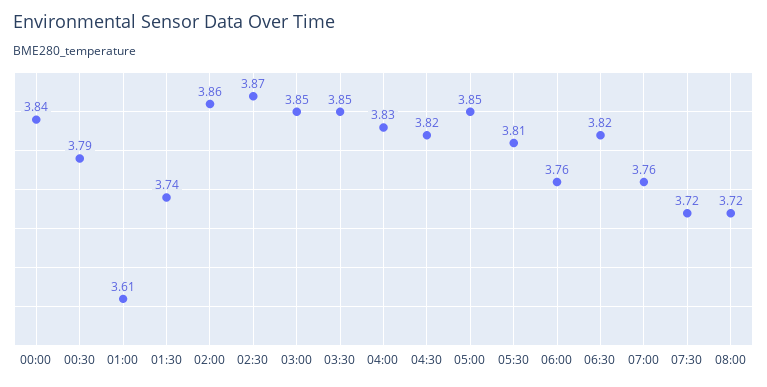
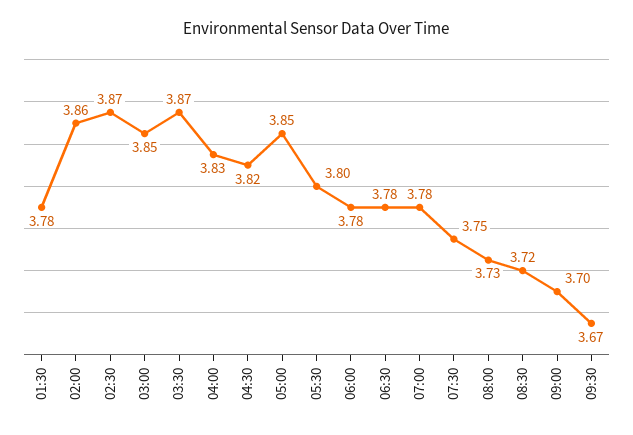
00:00: 3.84 -> none
00:30: 3.79 -> none
01:00: 3.61 -> none
01:30: 3.74 -> 3.78
03:30: 3.85 -> 3.87
05:30: 3.81 -> 3.8
06:00: 3.76 -> 3.78
06:30: 3.82 -> 3.78
07:00: 3.76 -> 3.78
07:30: 3.72 -> 3.75
08:00: 3.72 -> 3.73
08:30: none -> 3.72
09:00: none -> 3.7
09:30: none -> 3.67

